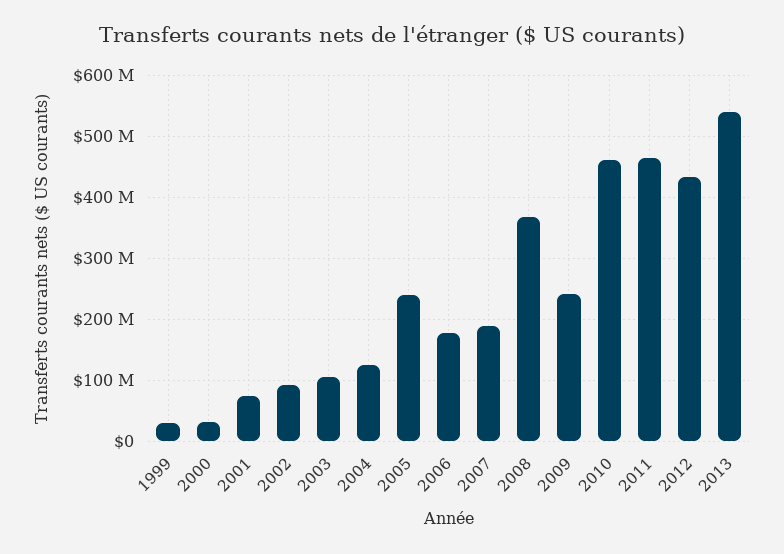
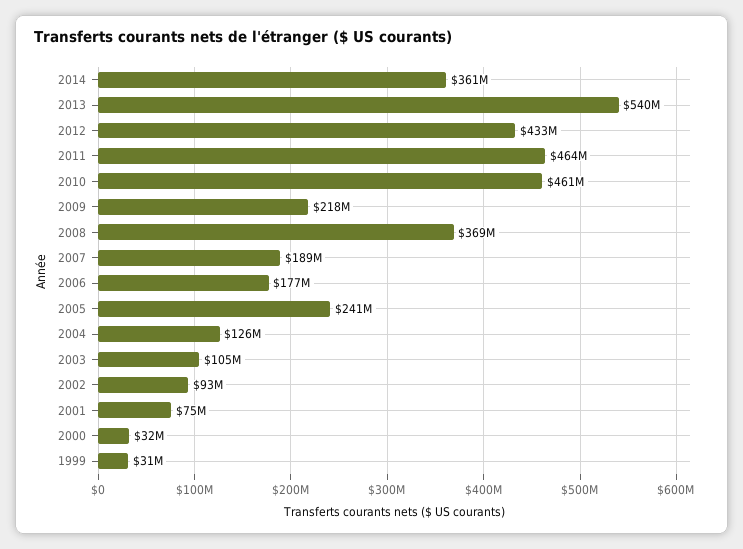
2009: 240000000 -> 218000000
2014: none -> 361000000

